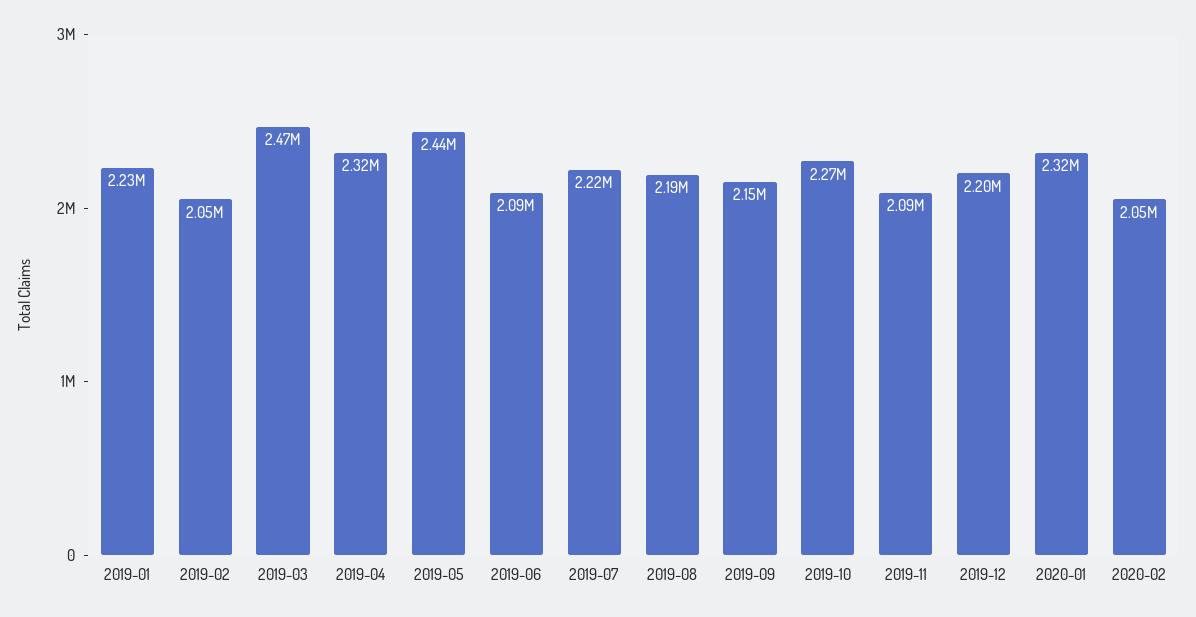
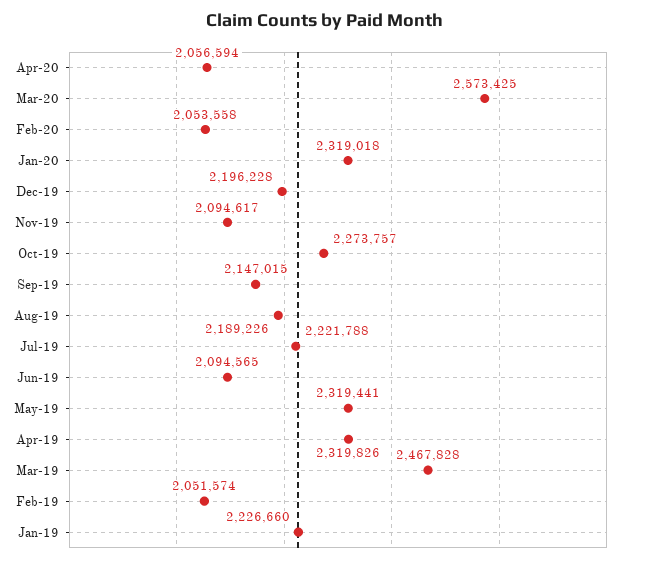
2019-05: 2440000 -> 2319441
Apr-20: none -> 2056594
Mar-20: none -> 2573425

